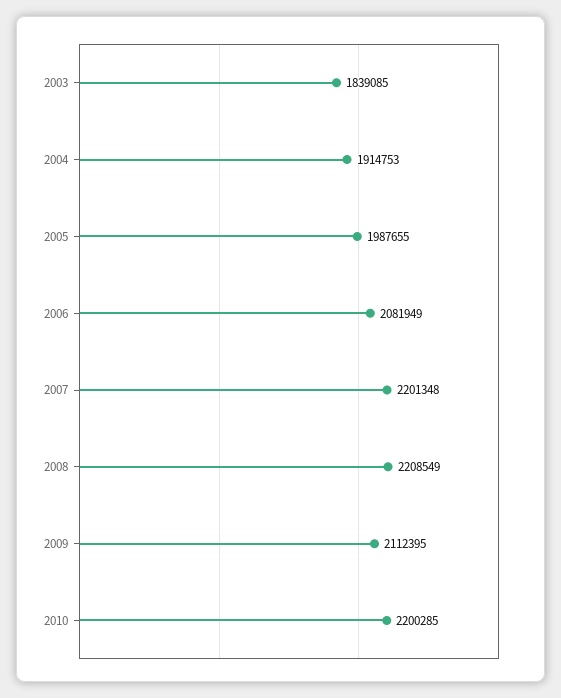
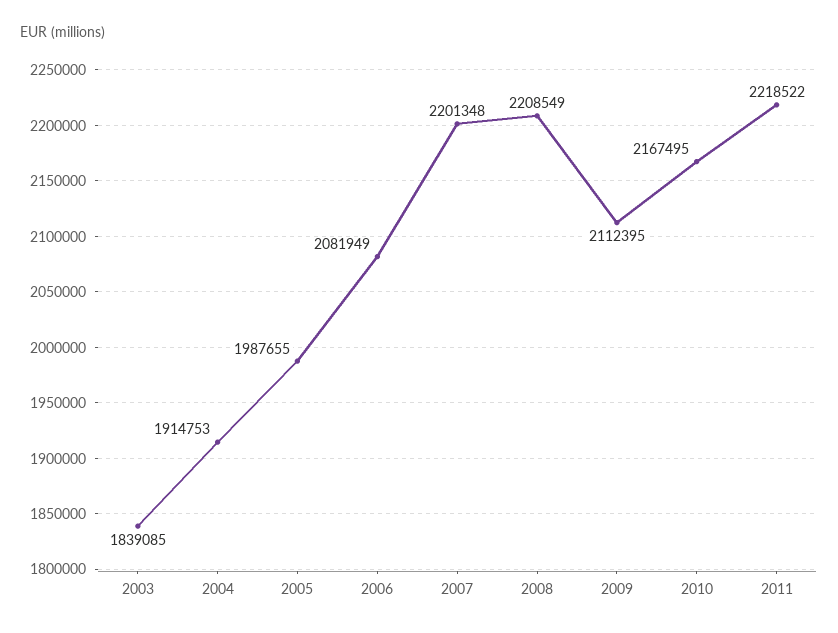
2010: 2200285 -> 2167495
2011: none -> 2218522

